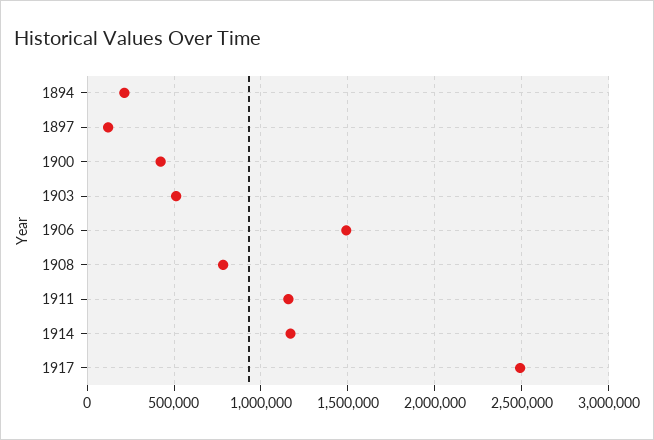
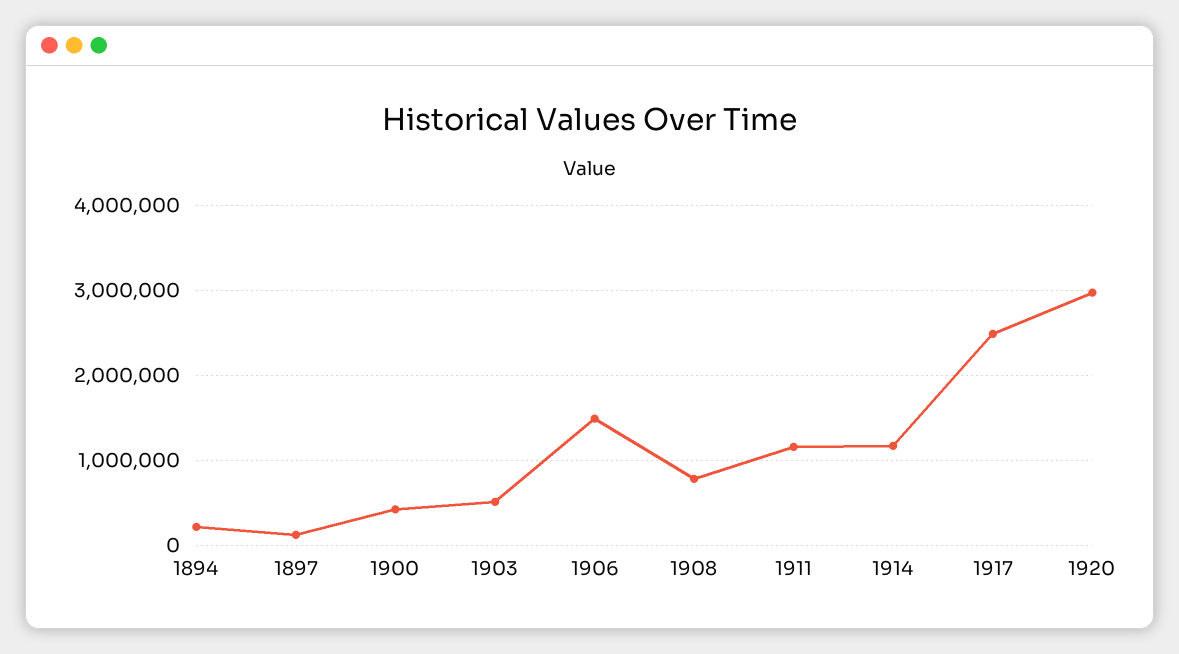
1920: none -> 3000000

